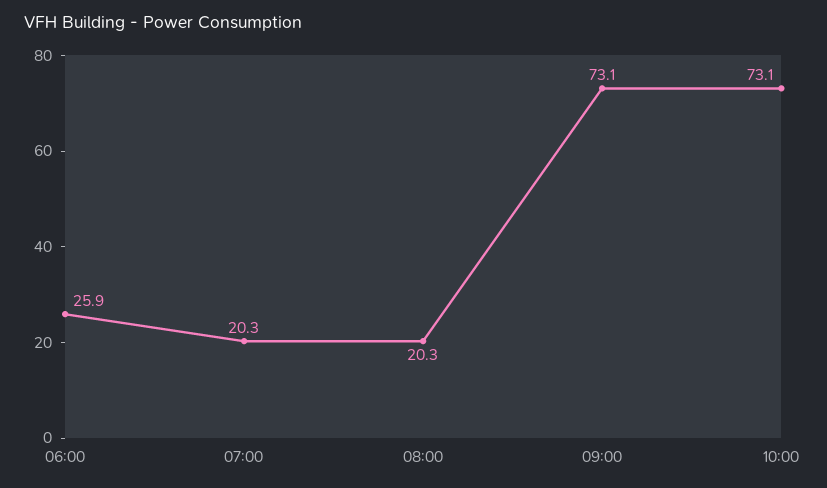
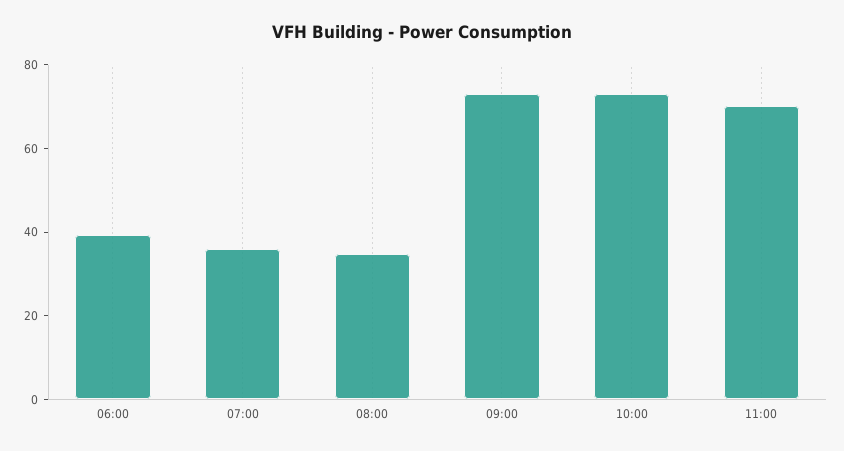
06:00: 25.9 -> 40
07:00: 20.3 -> 35
08:00: 20.3 -> 35
11:00: none -> 70

